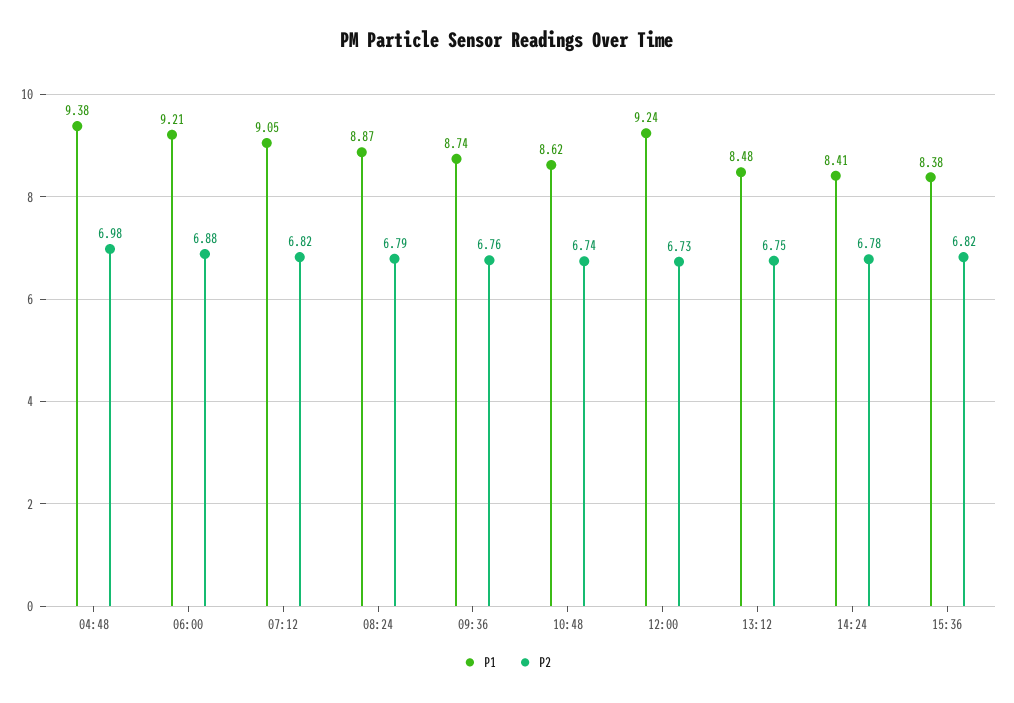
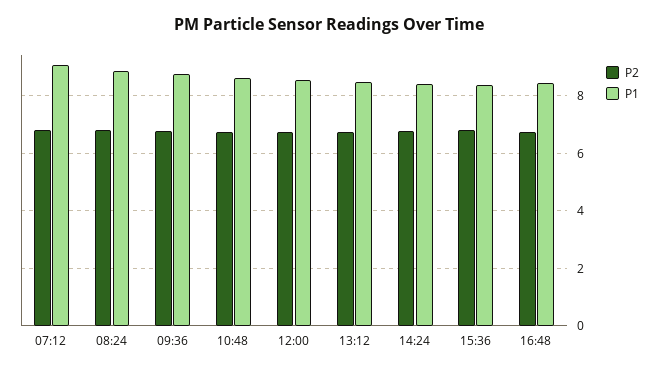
P1, 04:48: 9.38 -> none
P2, 04:48: 6.98 -> none
P1, 06:00: 9.21 -> none
P2, 06:00: 6.88 -> none
P1, 12:00: 9.24 -> 8.5
P2, 16:48: none -> 6.75
P1, 16:48: none -> 8.5

